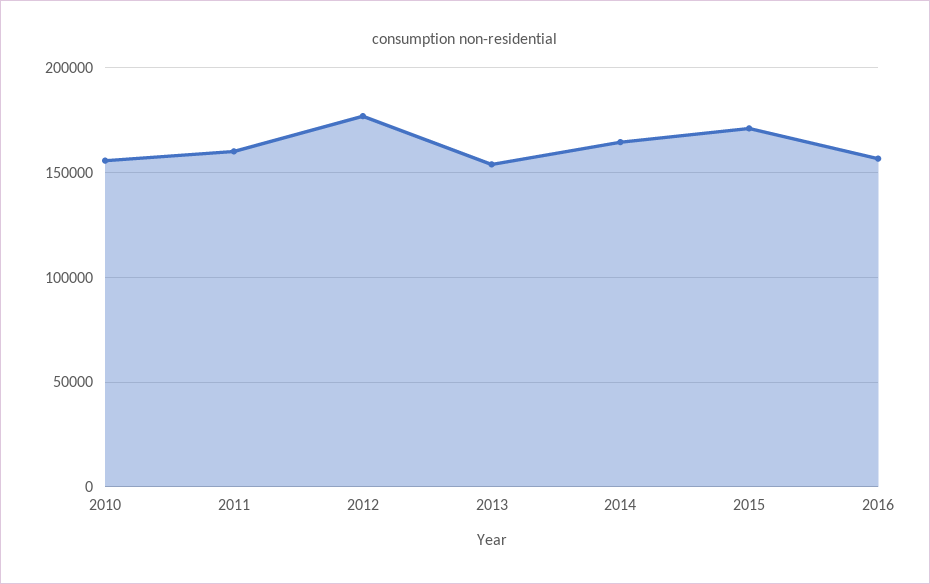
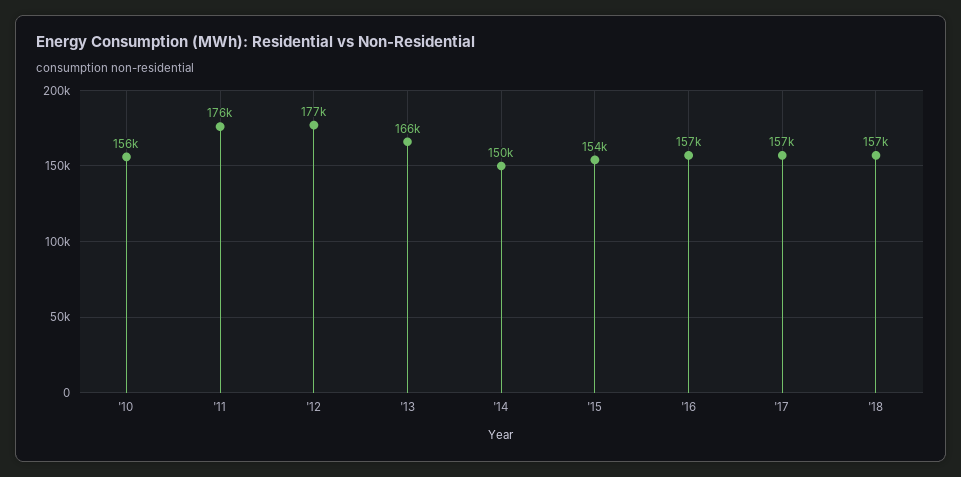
2011: 160000 -> 176000
2013: 155000 -> 166000
2014: 165000 -> 150000
2015: 170000 -> 154000
'17: none -> 157000
'18: none -> 157000

